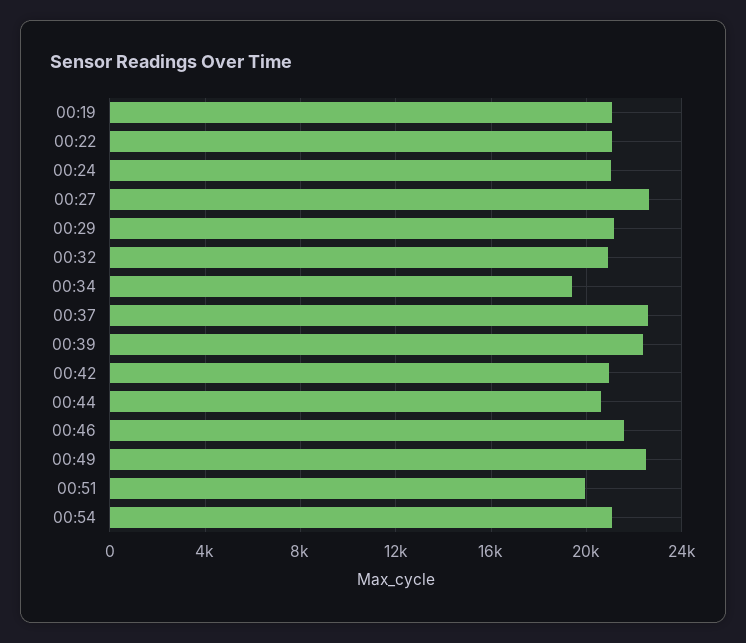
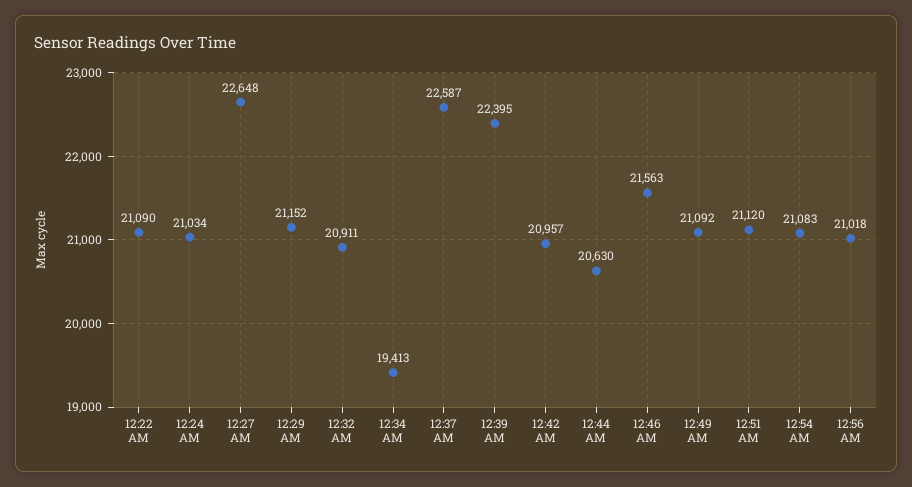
00:19: 21000 -> none
00:49: 22500 -> 21092
00:51: 20000 -> 21120
12:56 AM: none -> 21018

